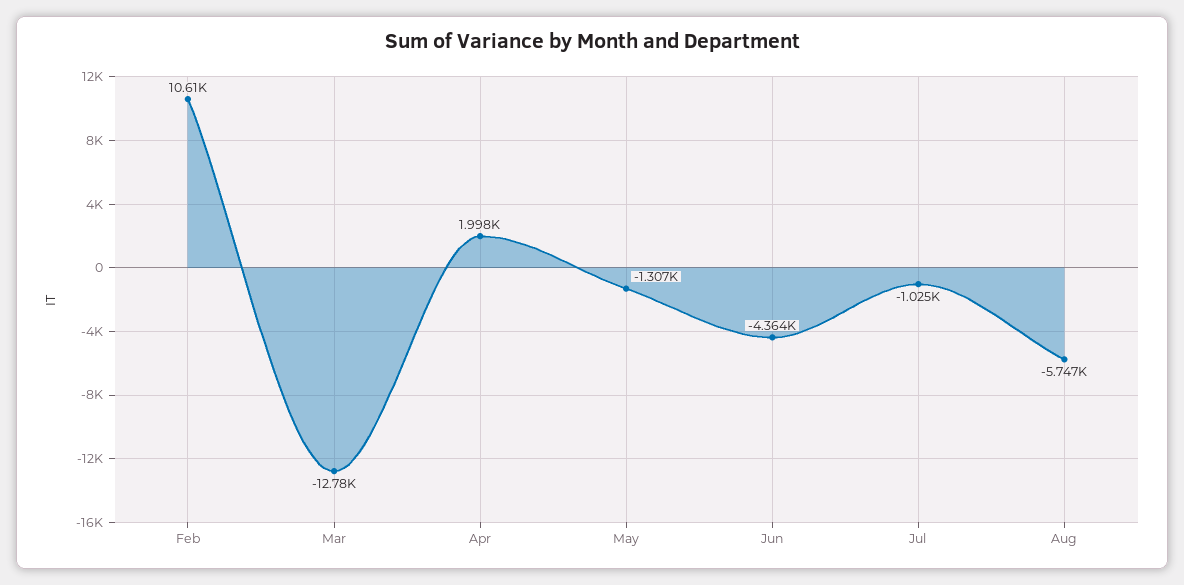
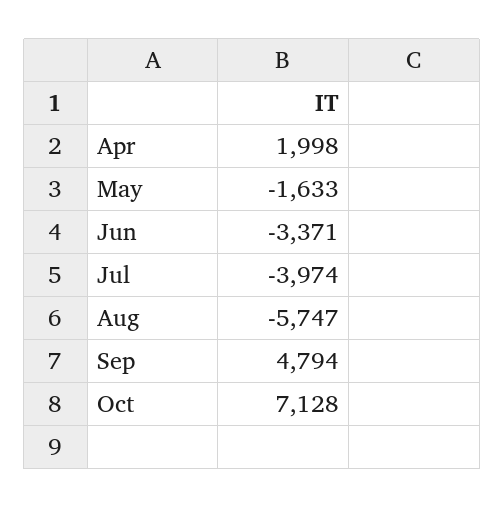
Feb: 10610 -> none
Mar: -12780 -> none
May: -1307 -> -1633
Jun: -4364 -> -3371
Jul: -1025 -> -3974
Sep: none -> 4794
Oct: none -> 7128

